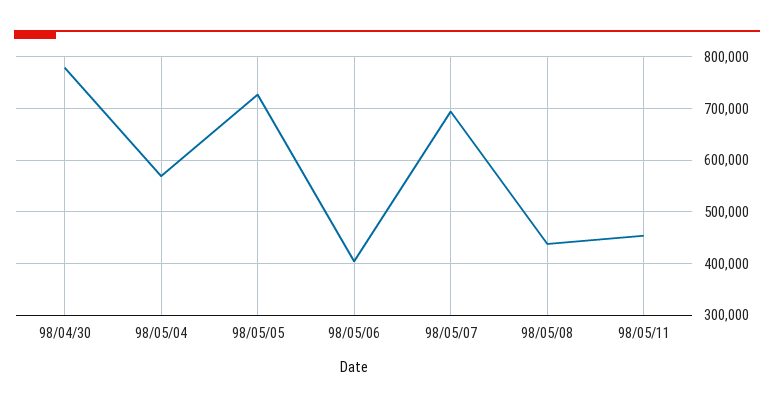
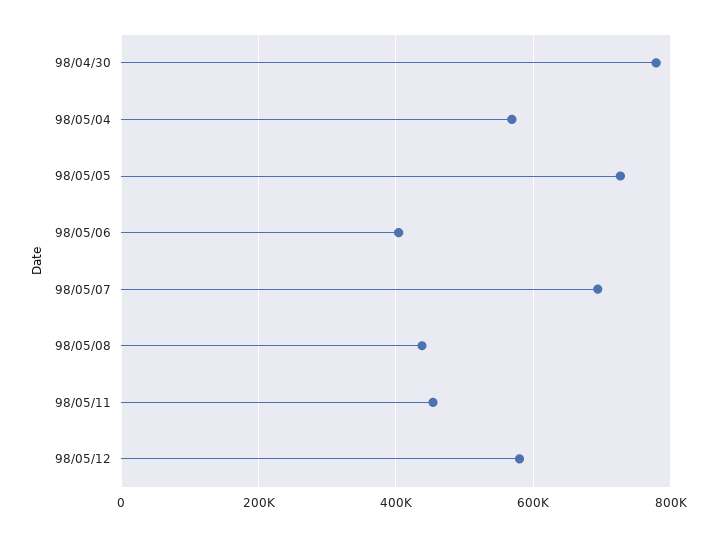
98/05/12: none -> 580000

